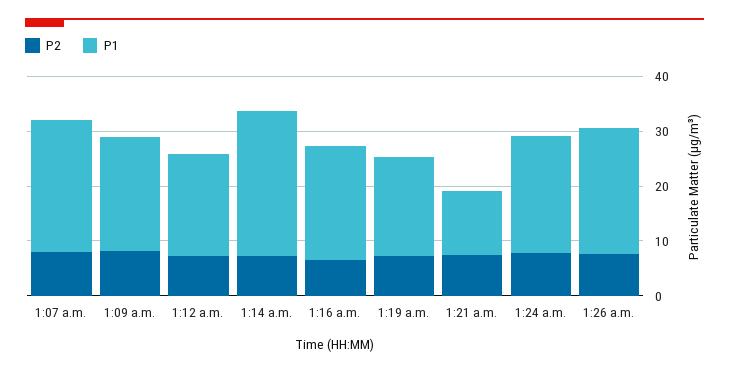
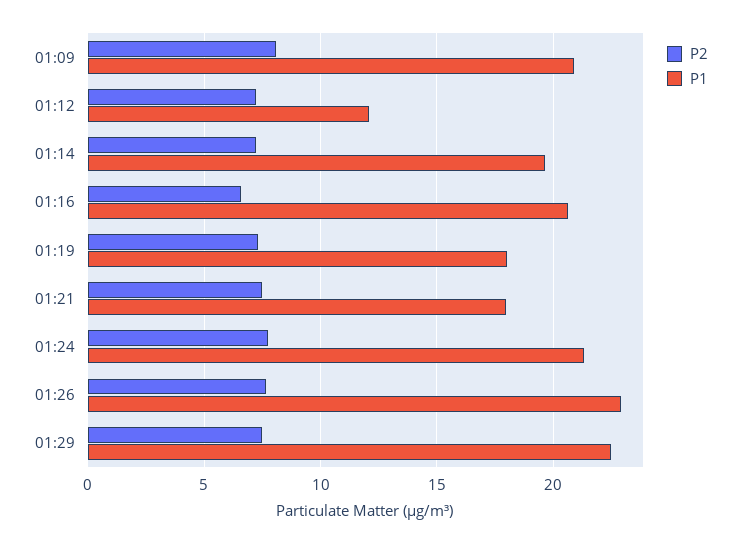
P2, 1:07 a.m.: 8 -> none
P1, 1:07 a.m.: 24 -> none
P1, 1:12 a.m.: 18 -> 12
P1, 1:14 a.m.: 26 -> 19.5
P1, 1:21 a.m.: 12 -> 18
P2, 01:29: none -> 7.5
P1, 01:29: none -> 22.5

